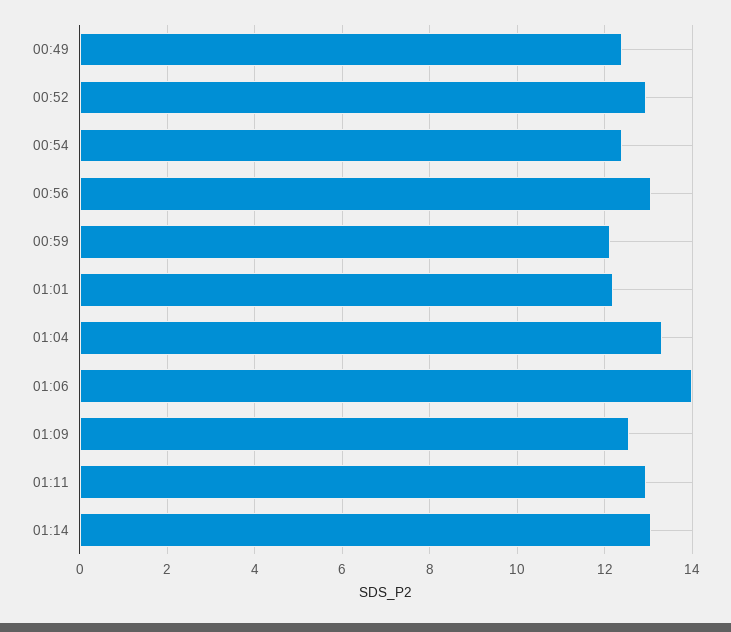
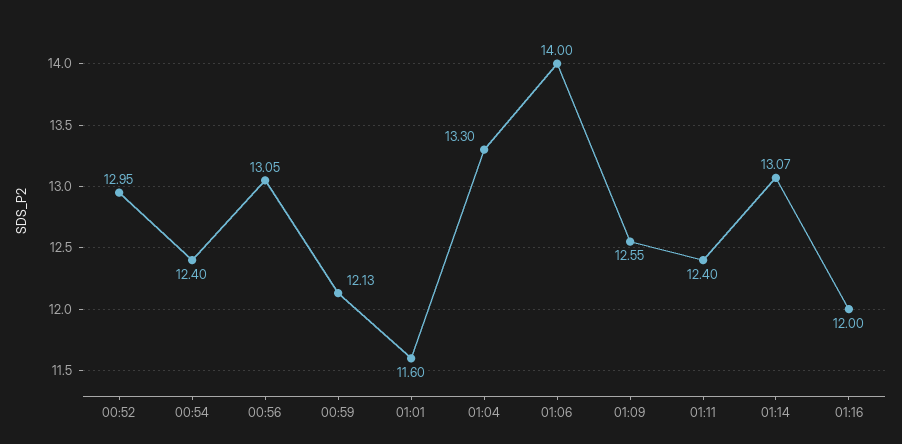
00:49: 12.4 -> none
01:01: 12.2 -> 11.6
01:11: 13 -> 12.4
01:16: none -> 12

